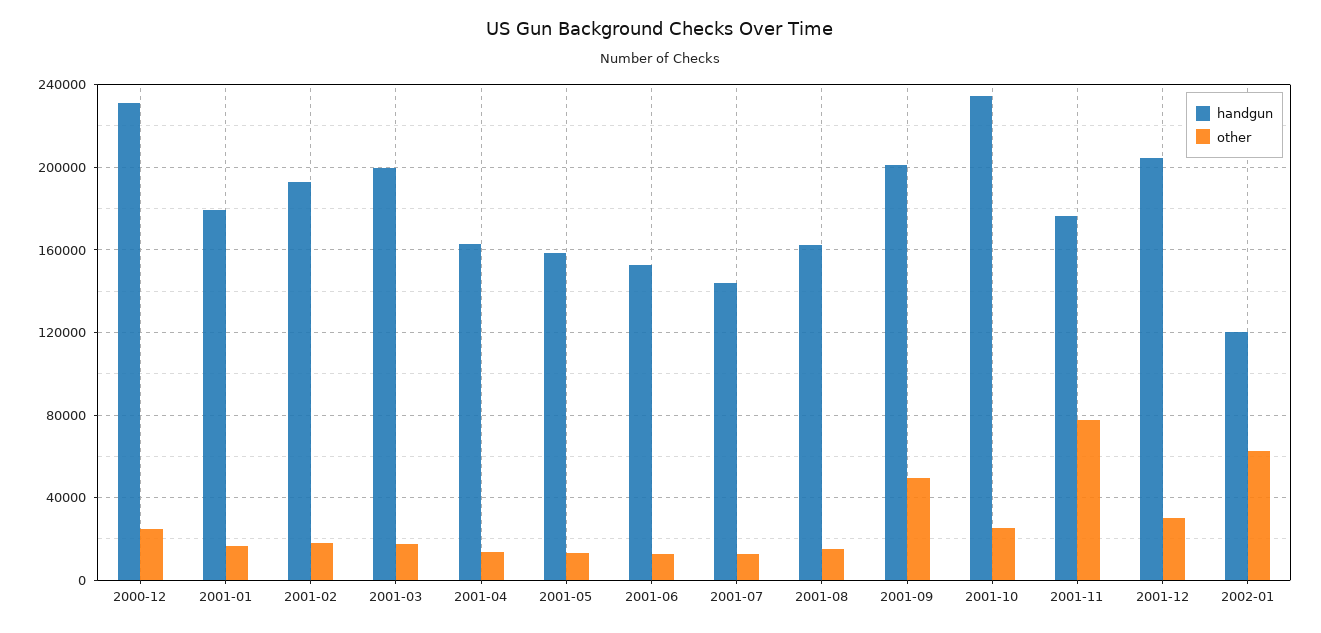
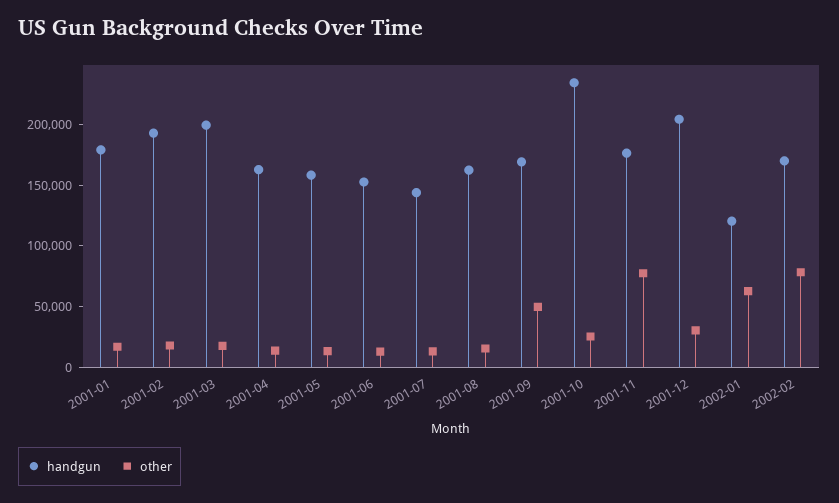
handgun, 2000-12: 230000 -> none
other, 2000-12: 25000 -> none
handgun, 2001-09: 200000 -> 170000
handgun, 2002-02: none -> 170000
other, 2002-02: none -> 80000

